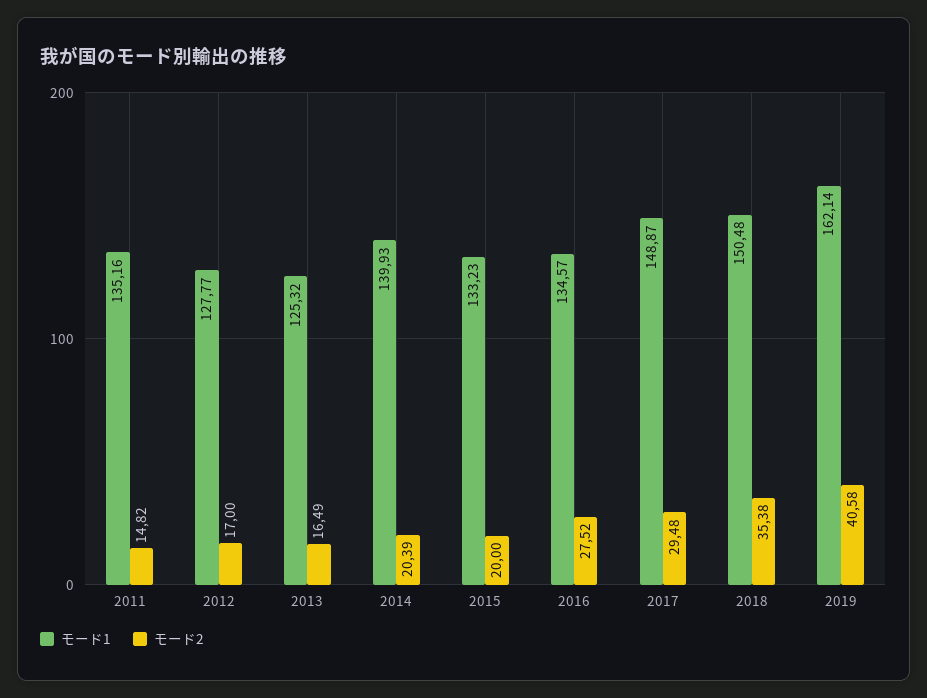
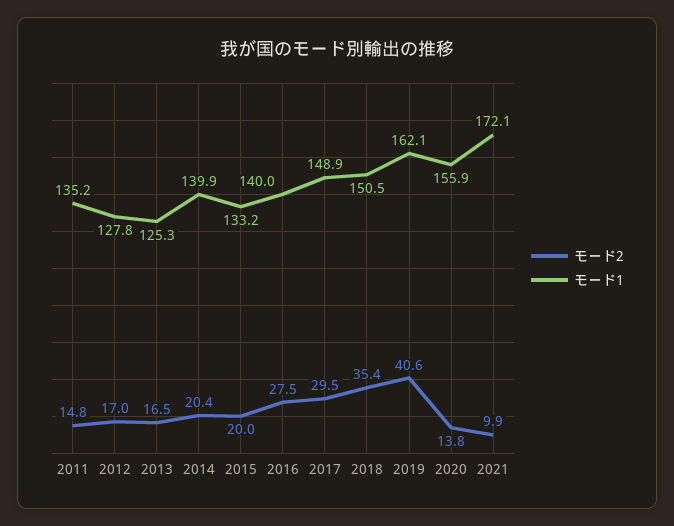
モード1, 2016: 134.57 -> 140
モード2, 2020: none -> 13.8
モード1, 2020: none -> 155.9
モード2, 2021: none -> 9.9
モード1, 2021: none -> 172.1

